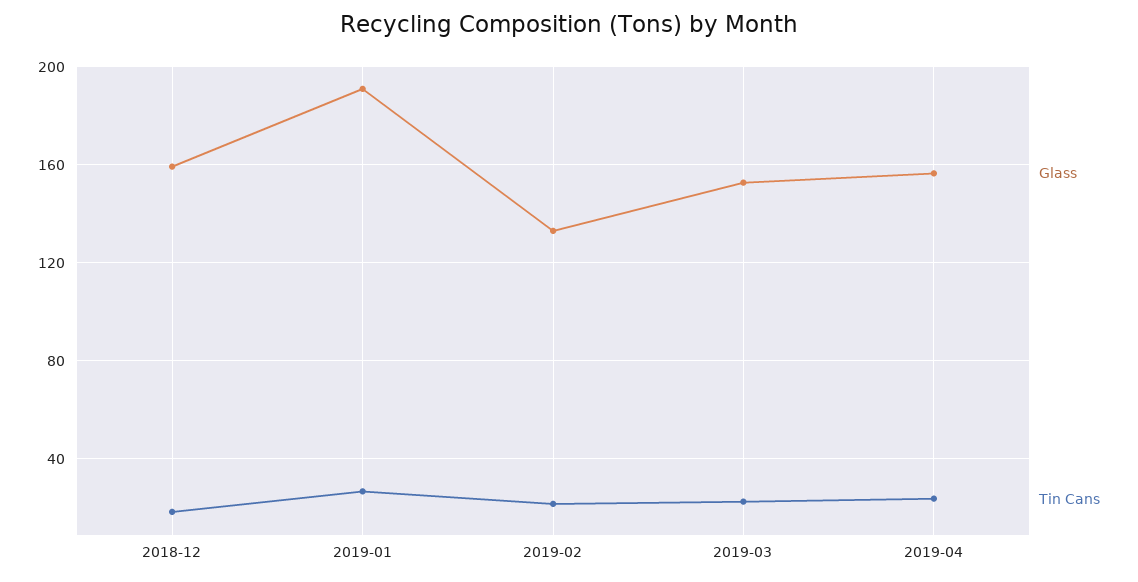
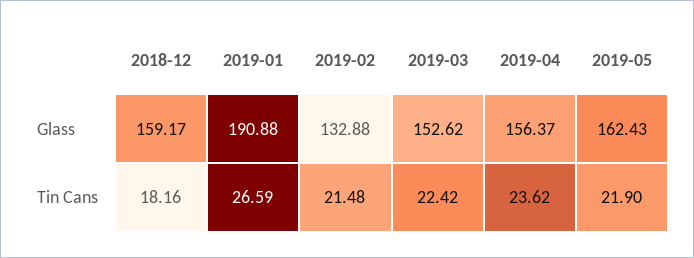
Glass, 2019-05: none -> 162.43
Tin Cans, 2019-05: none -> 21.9

